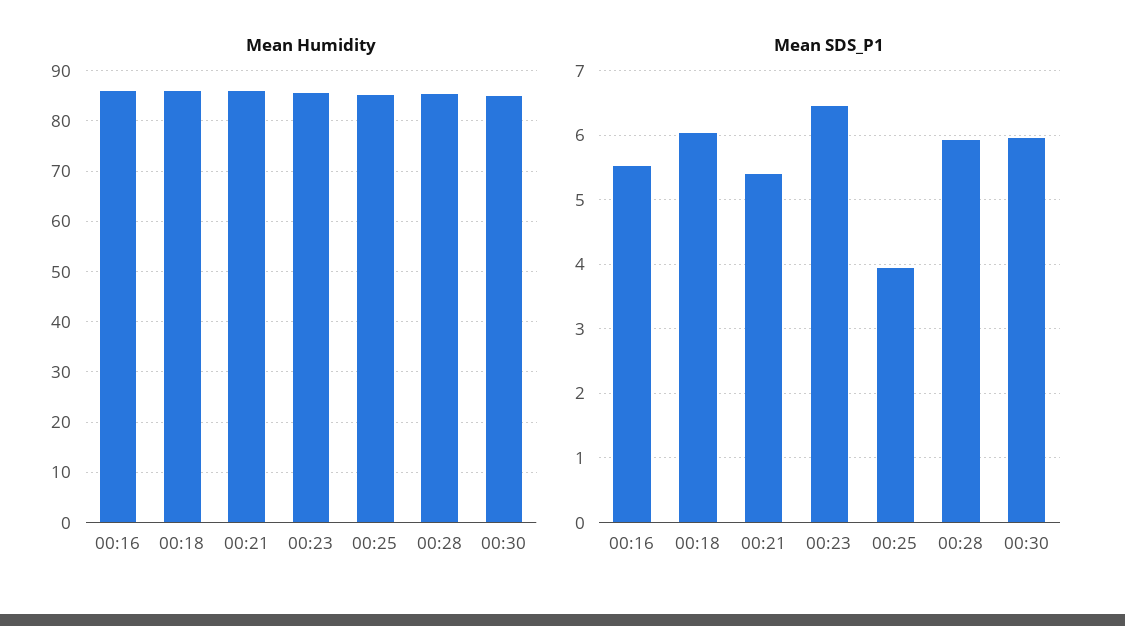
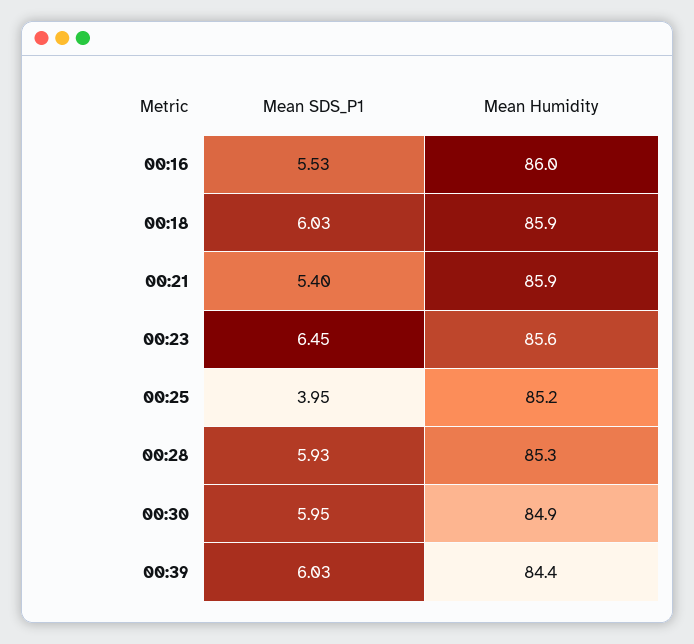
Mean SDS_P1, 00:39: none -> 6.03
Mean Humidity, 00:39: none -> 84.4

